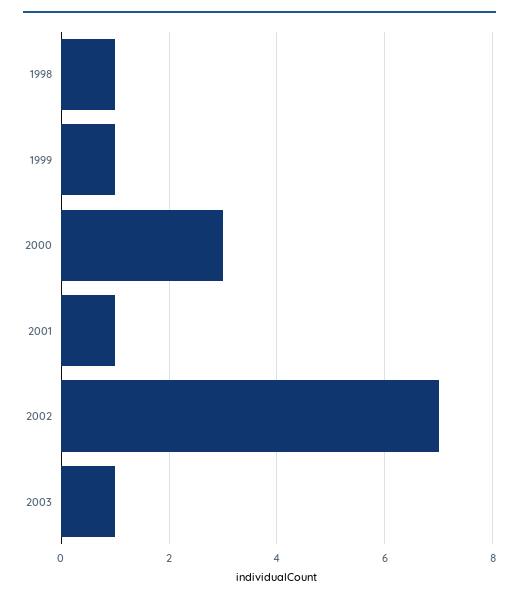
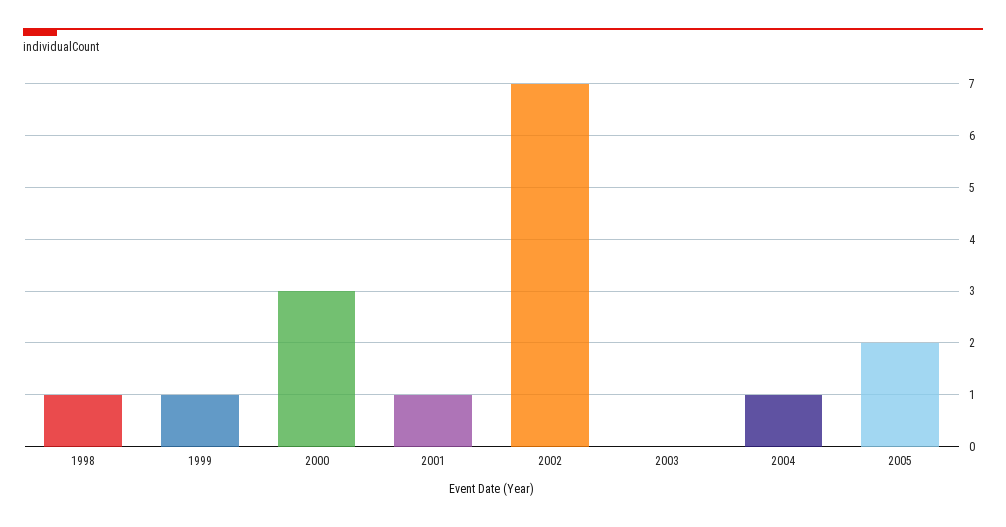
2003: 1 -> 0
2004: none -> 1
2005: none -> 2

